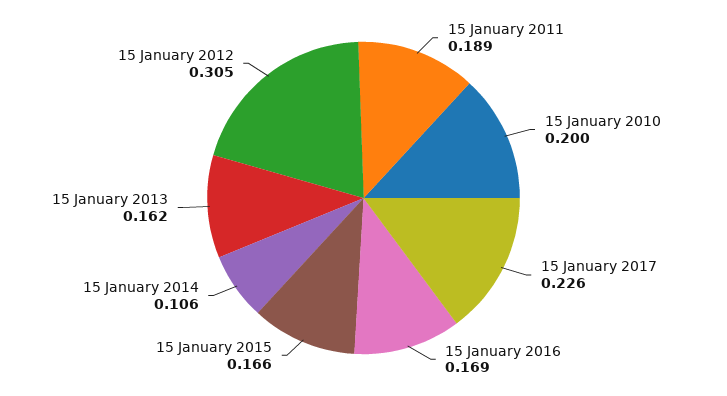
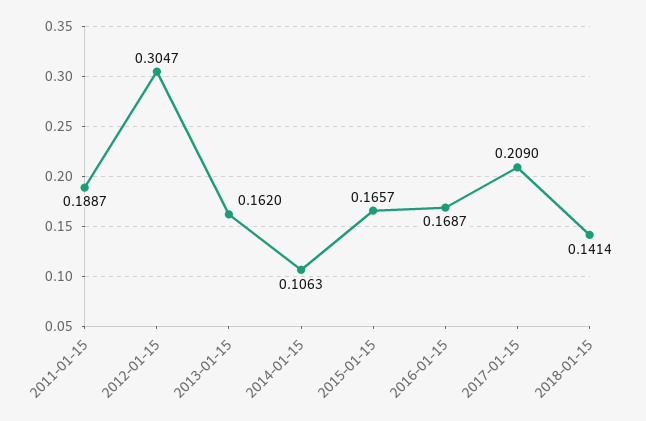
15 January 2010: 0.2 -> none
15 January 2017: 0.226 -> 0.209
2018-01-15: none -> 0.1414

